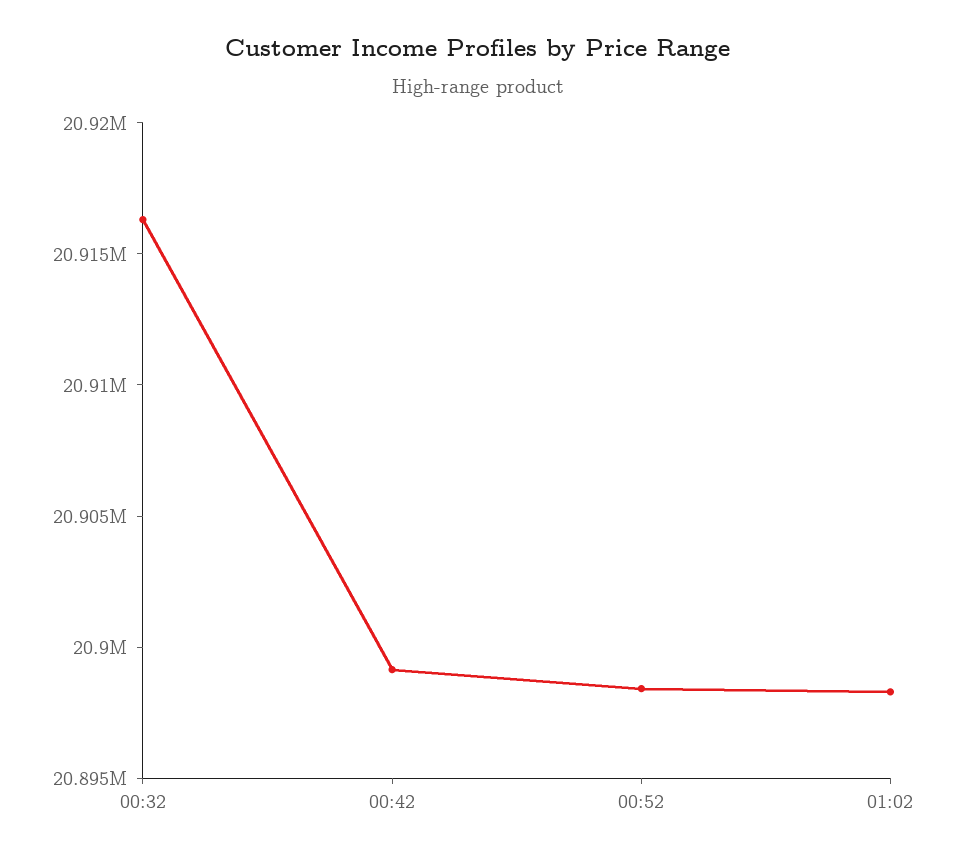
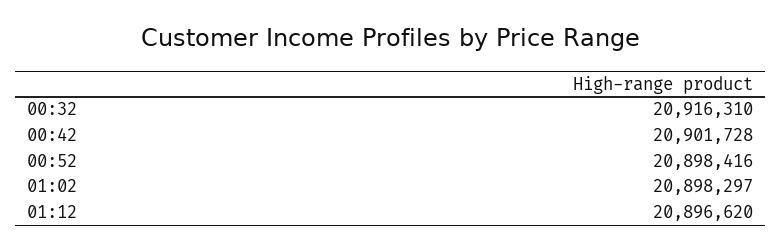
00:42: 20899000 -> 20901728
01:12: none -> 20896620

